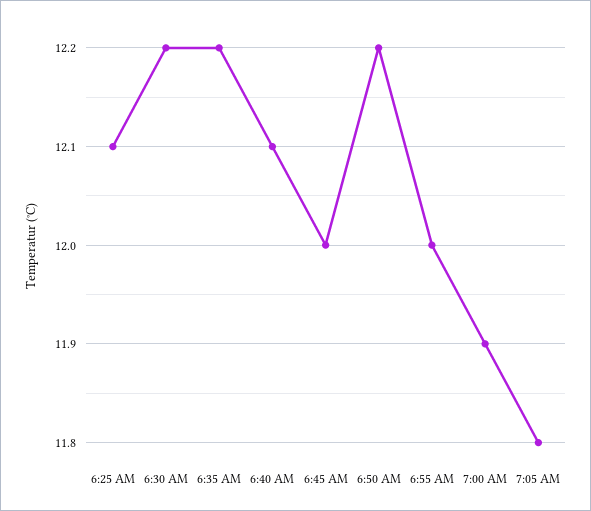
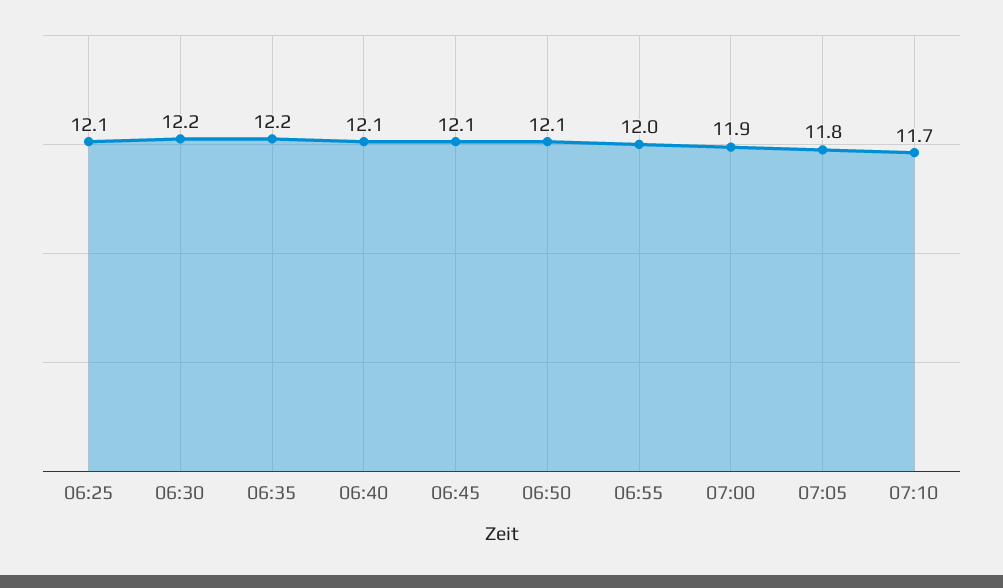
6:45 AM: 12 -> 12.1
6:50 AM: 12.2 -> 12.1
07:10: none -> 11.7

